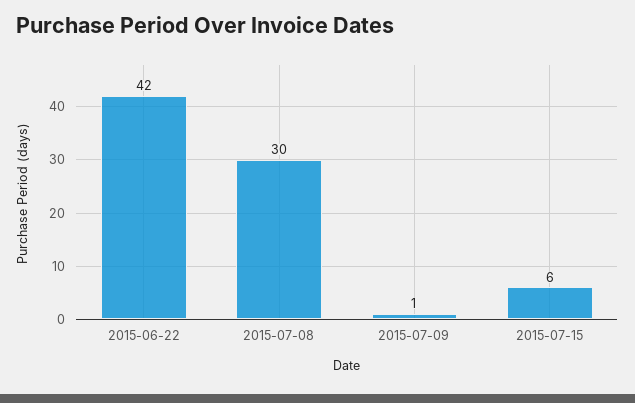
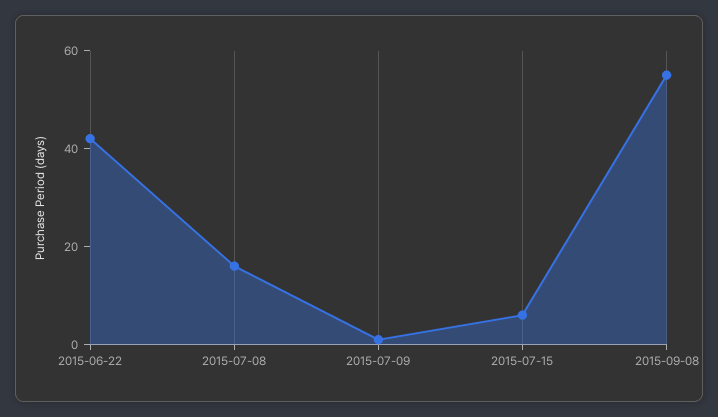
2015-07-08: 30 -> 15
2015-09-08: none -> 55

